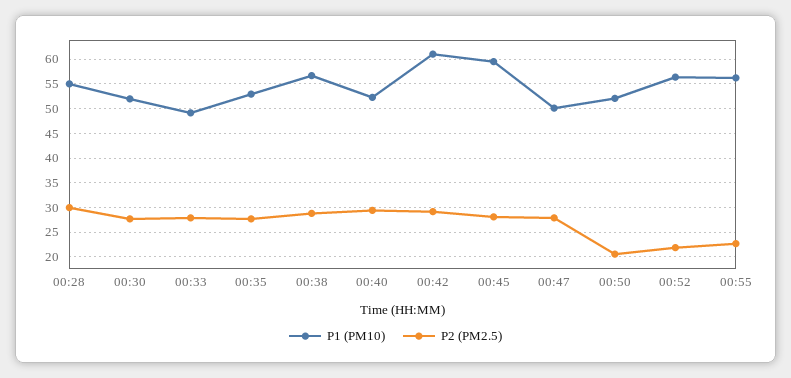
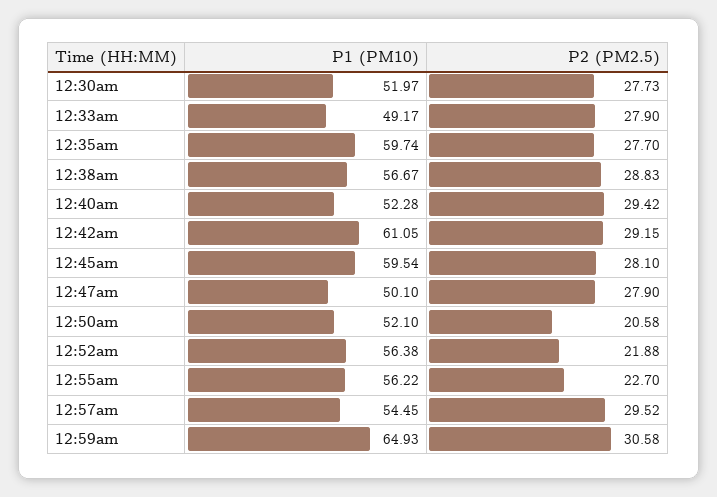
P1 (PM10), 00:28: 55 -> none
P2 (PM2.5), 00:28: 30 -> none
P1 (PM10), 00:35: 52.5 -> 59.74
P1 (PM10), 12:57am: none -> 54.45
P2 (PM2.5), 12:57am: none -> 29.52
P1 (PM10), 12:59am: none -> 64.93
P2 (PM2.5), 12:59am: none -> 30.58

